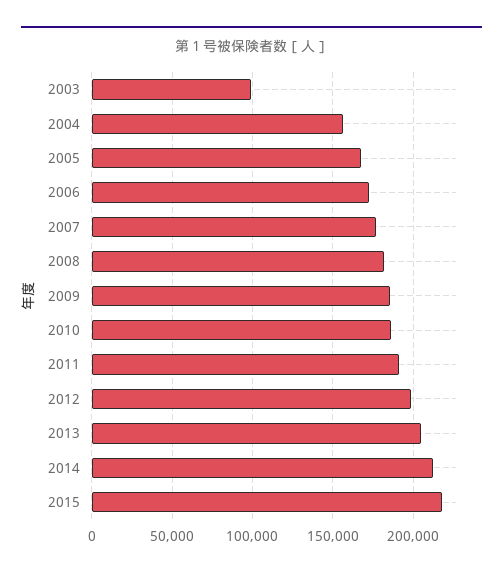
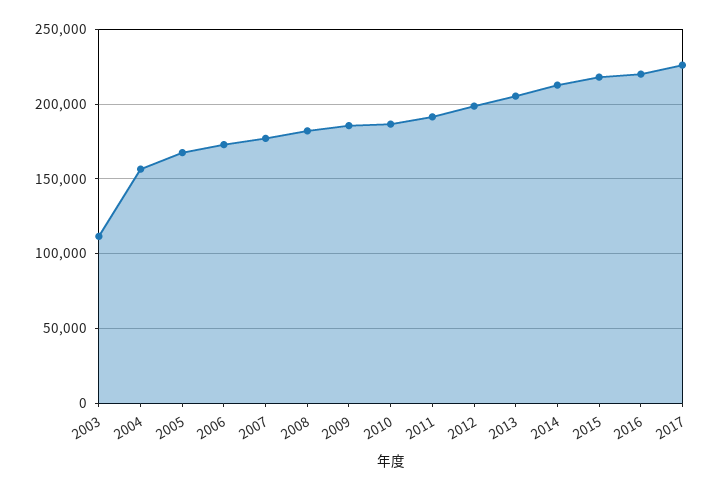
2003: 100000 -> 110000
2016: none -> 220000
2017: none -> 225000

